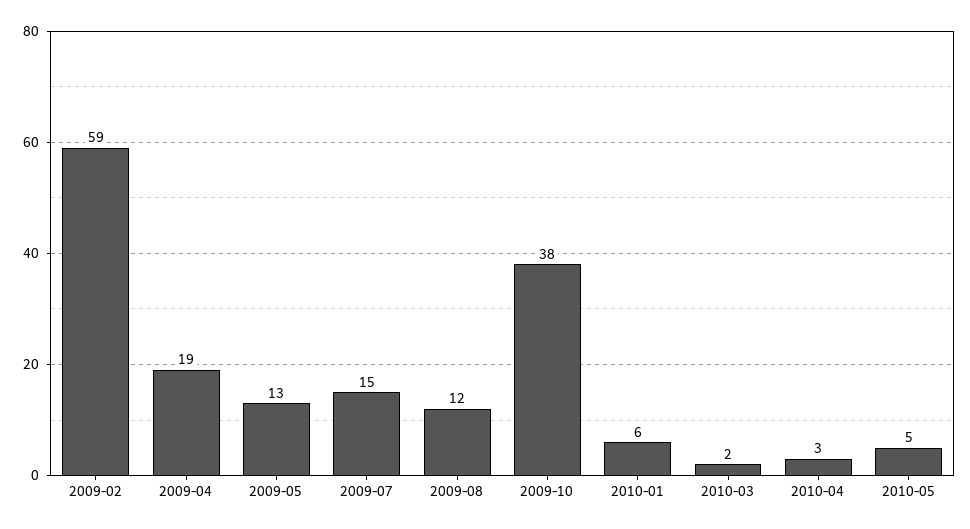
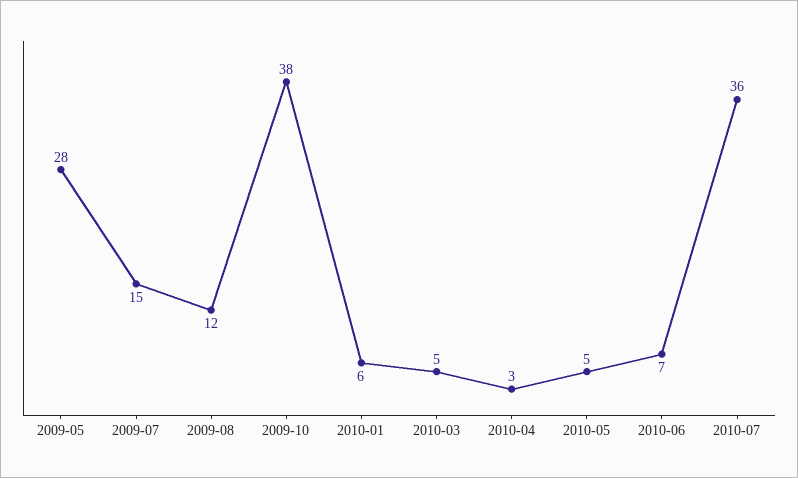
2009-02: 59 -> none
2009-04: 19 -> none
2009-05: 13 -> 28
2010-03: 2 -> 5
2010-06: none -> 7
2010-07: none -> 36

